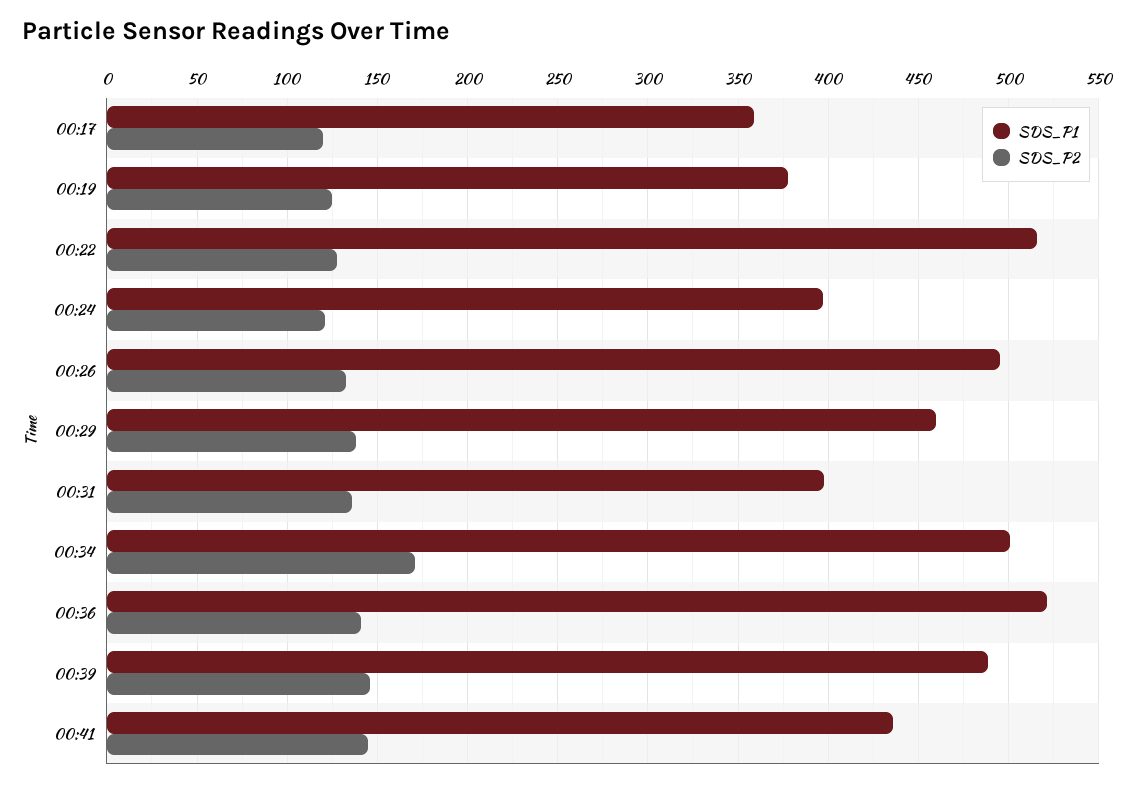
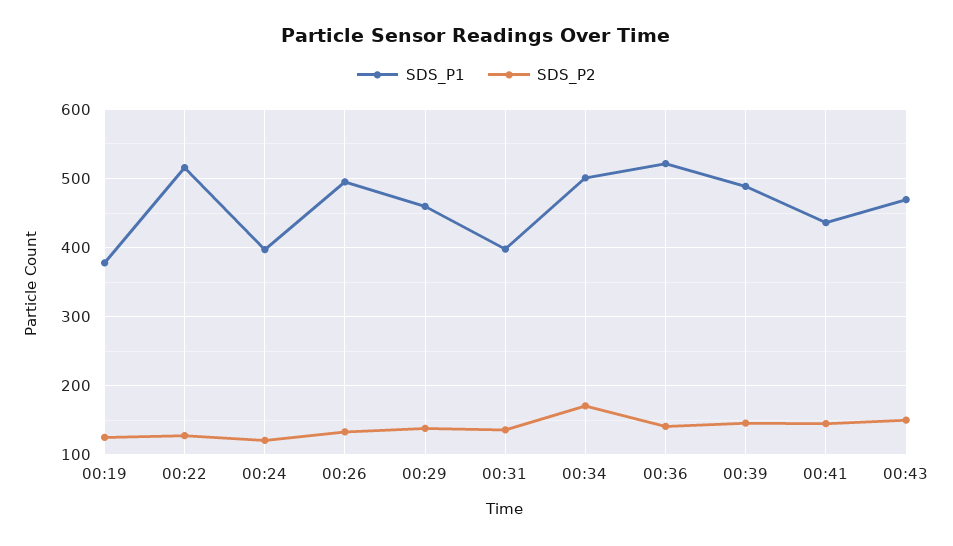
SDS_P1, 00:17: 360 -> none
SDS_P2, 00:17: 120 -> none
SDS_P1, 00:43: none -> 470
SDS_P2, 00:43: none -> 150

